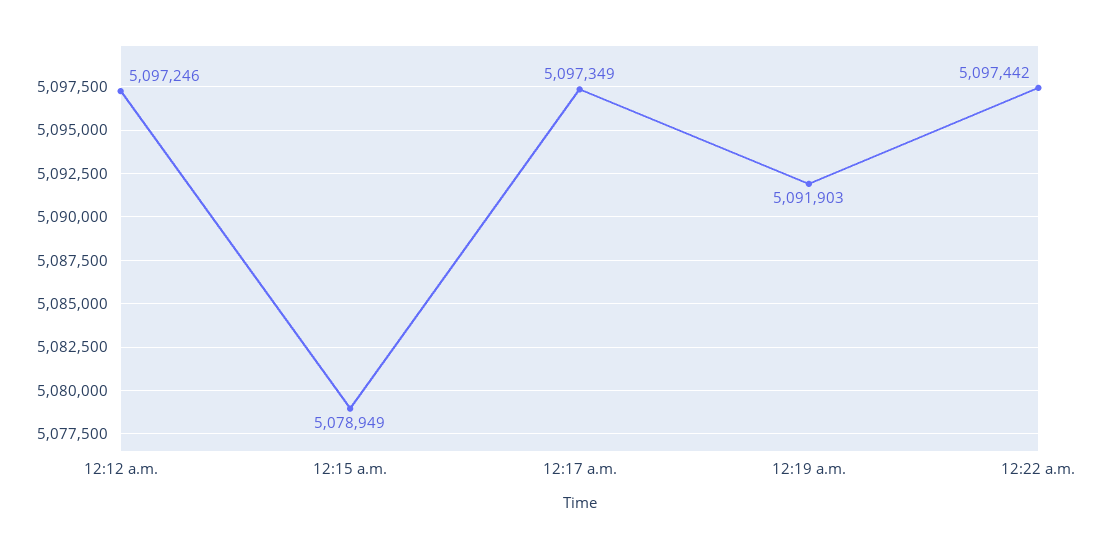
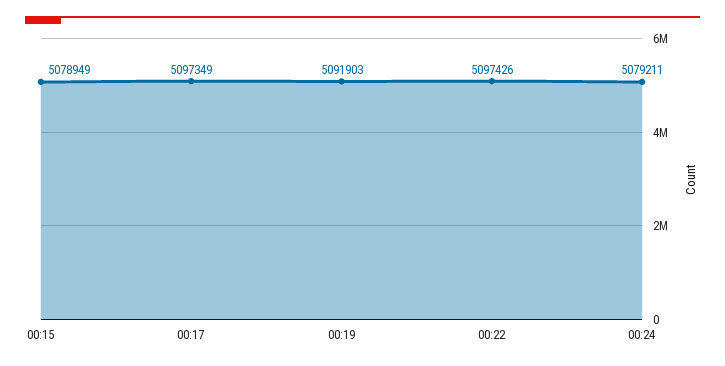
12:12 a.m.: 5097246 -> none
12:22 a.m.: 5097442 -> 5097426
00:24: none -> 5079211

